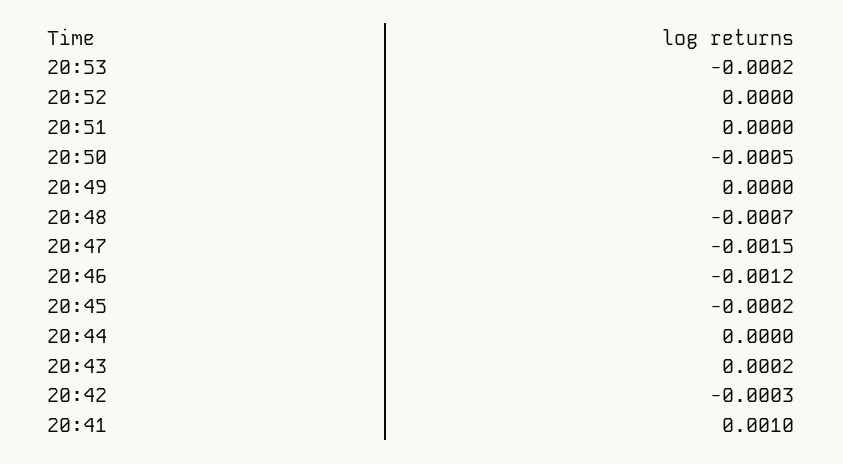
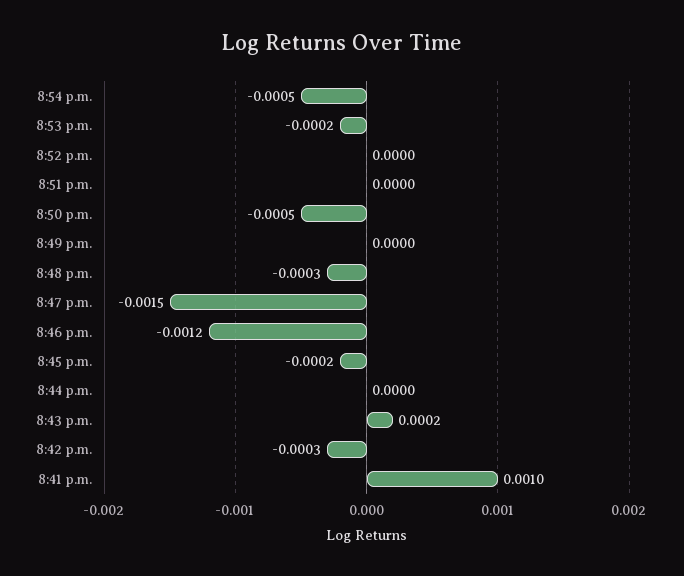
20:48: -0.0007 -> -0.0003
8:54 p.m.: none -> -0.0005

